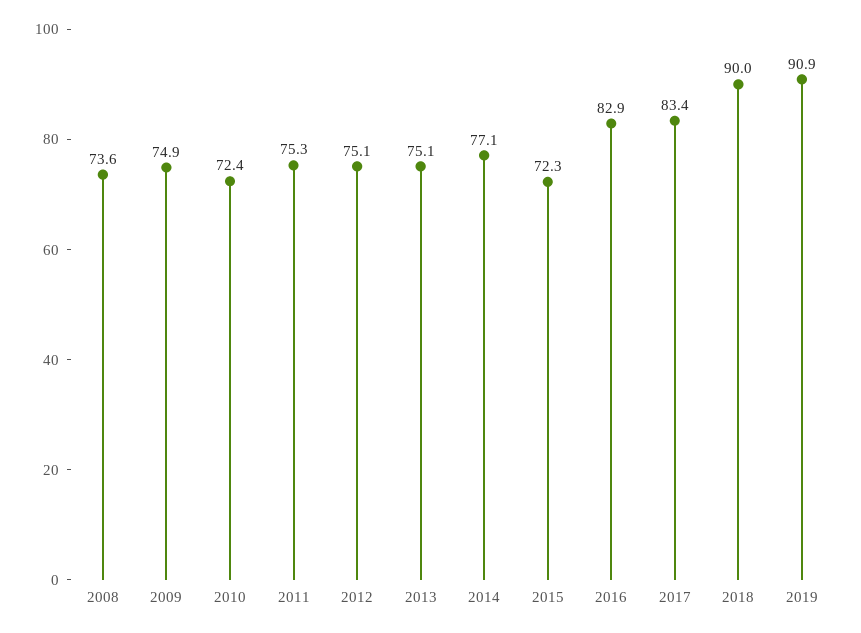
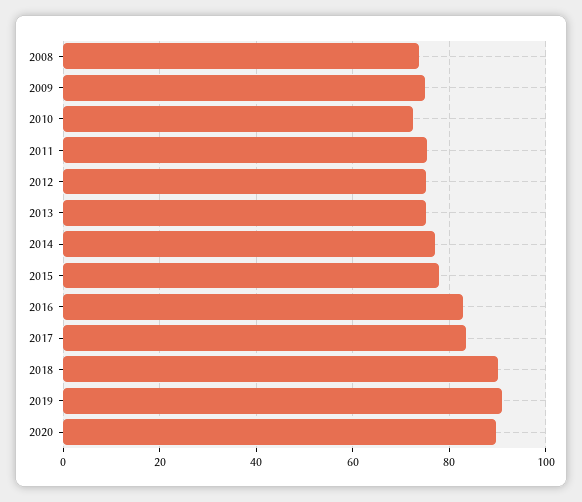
2015: 72.3 -> 78
2020: none -> 90

